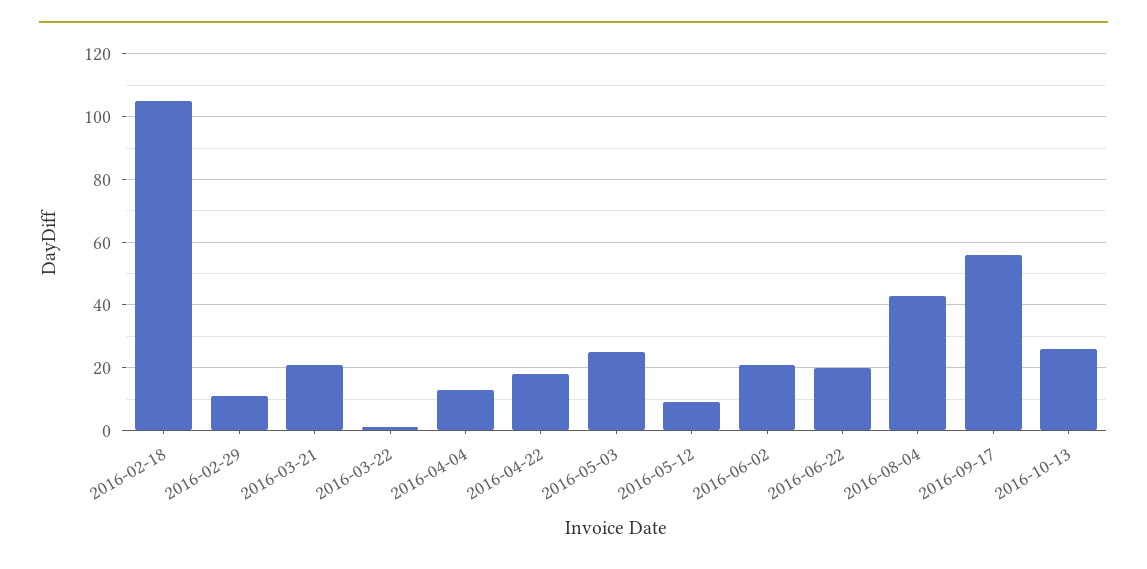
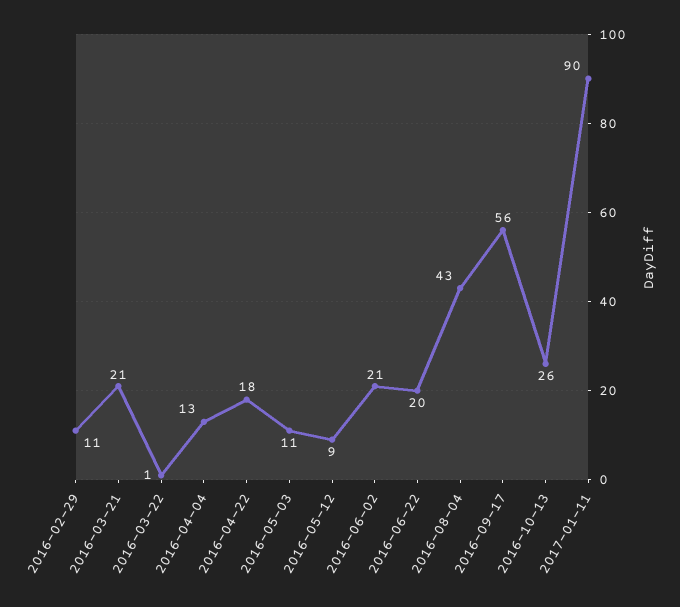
2016-02-18: 105 -> none
2016-05-03: 25 -> 11
2017-01-11: none -> 90

